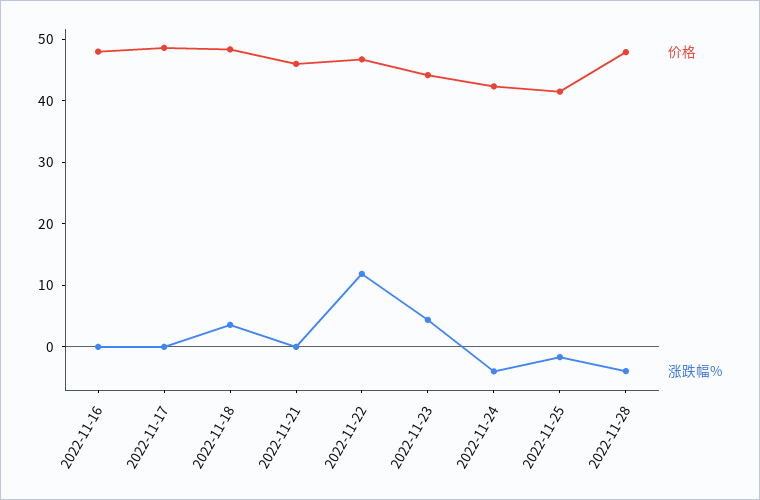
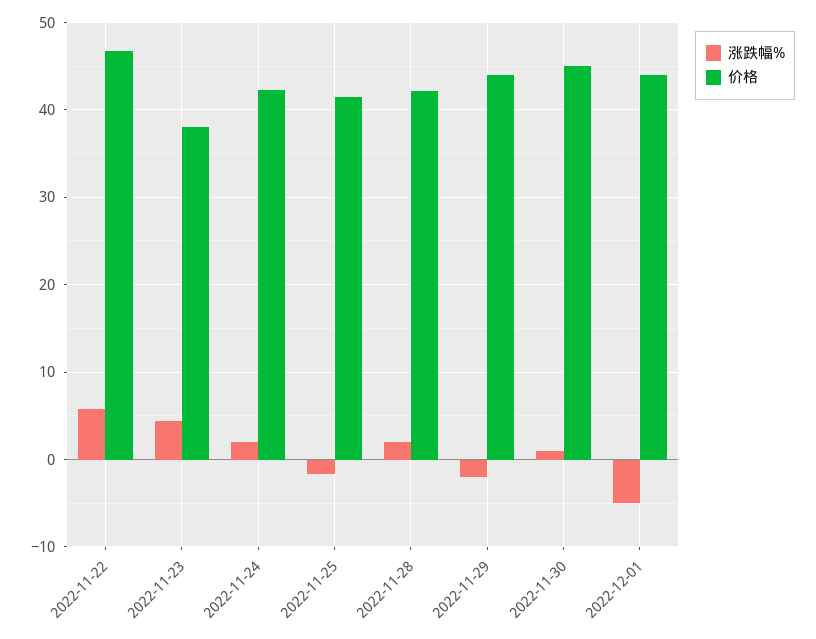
价格, 2022-11-16: 48 -> none
涨跌幅%, 2022-11-16: 0 -> none
价格, 2022-11-17: 48 -> none
涨跌幅%, 2022-11-17: 0 -> none
价格, 2022-11-18: 48 -> none
涨跌幅%, 2022-11-18: 4 -> none
价格, 2022-11-21: 46 -> none
涨跌幅%, 2022-11-21: 0 -> none
涨跌幅%, 2022-11-22: 12 -> 6
价格, 2022-11-23: 44 -> 38
涨跌幅%, 2022-11-24: -4 -> 2
价格, 2022-11-28: 48 -> 42
涨跌幅%, 2022-11-28: -4 -> 2
涨跌幅%, 2022-11-29: none -> -2
价格, 2022-11-29: none -> 44
涨跌幅%, 2022-11-30: none -> 1
价格, 2022-11-30: none -> 45
涨跌幅%, 2022-12-01: none -> -5
价格, 2022-12-01: none -> 44

